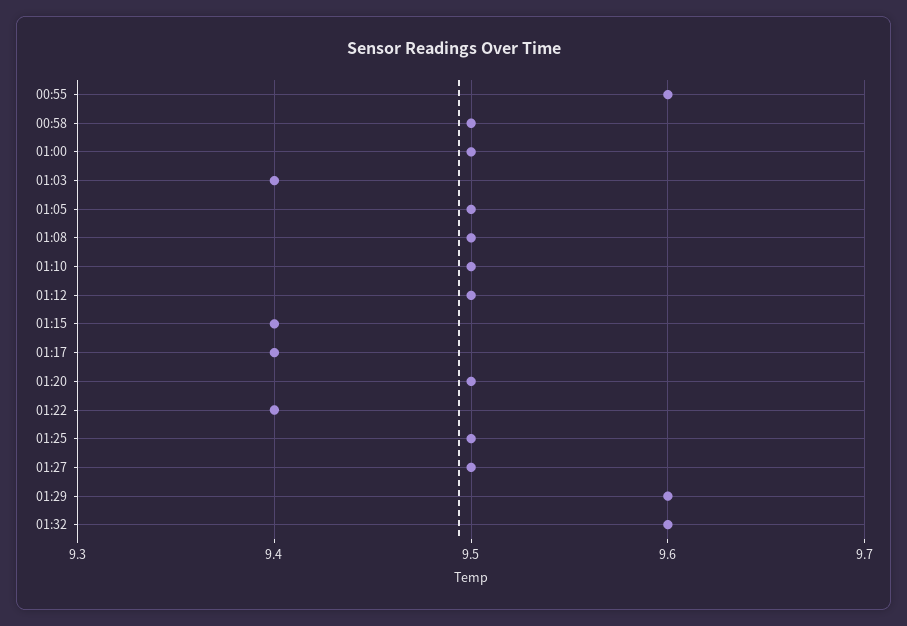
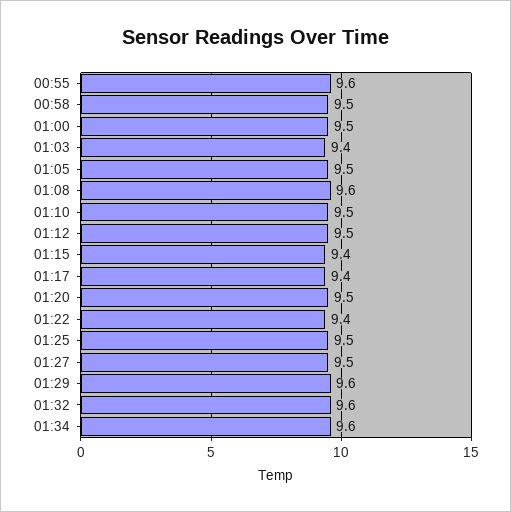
01:08: 9.5 -> 9.6
01:34: none -> 9.6

